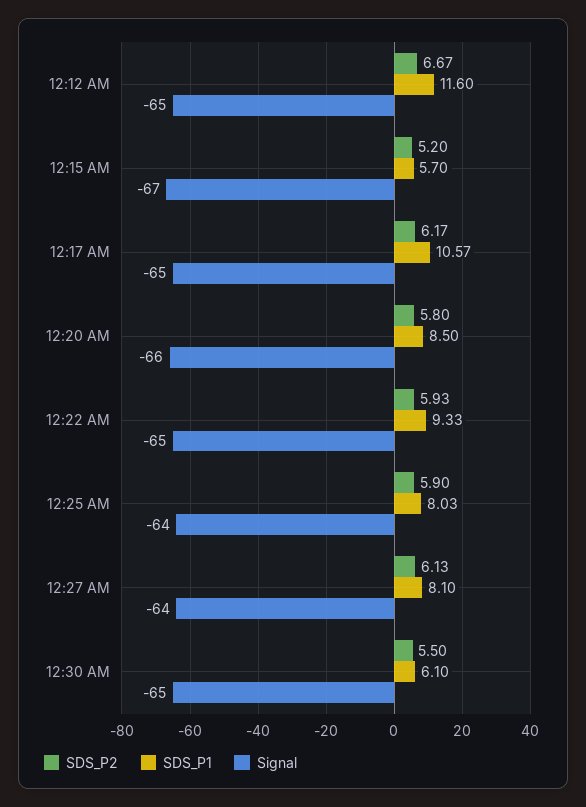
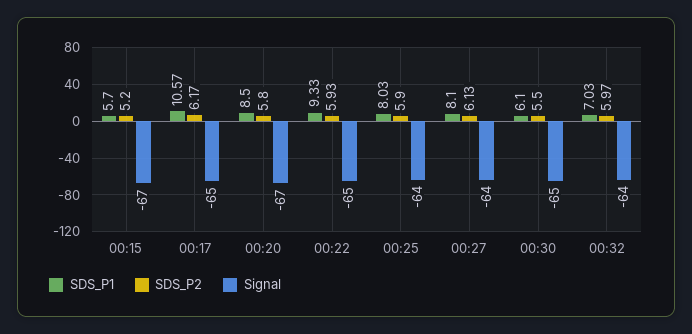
SDS_P2, 12:12 AM: 6.67 -> none
SDS_P1, 12:12 AM: 11.6 -> none
Signal, 12:12 AM: -65 -> none
Signal, 12:20 AM: -66 -> -67
SDS_P1, 00:32: none -> 7.03
SDS_P2, 00:32: none -> 5.97
Signal, 00:32: none -> -64

